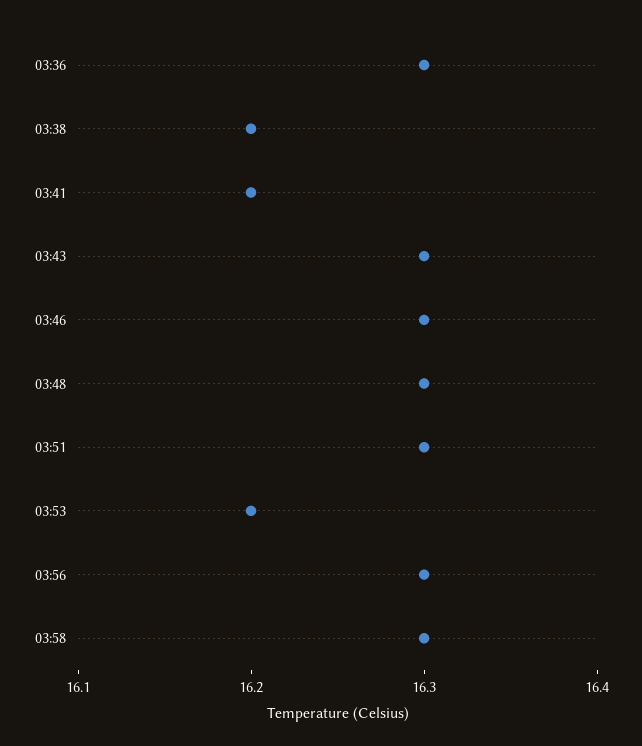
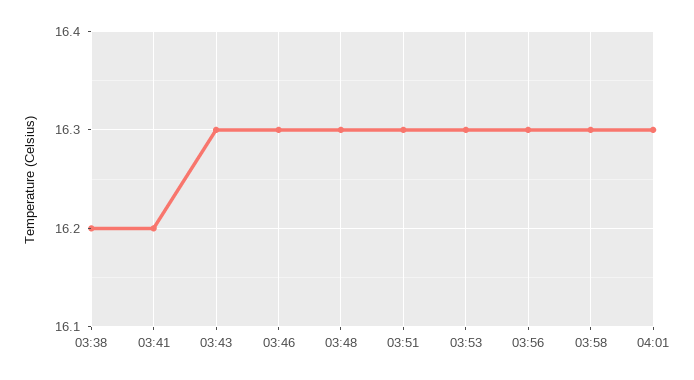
03:36: 16.3 -> none
03:53: 16.2 -> 16.3
04:01: none -> 16.3

